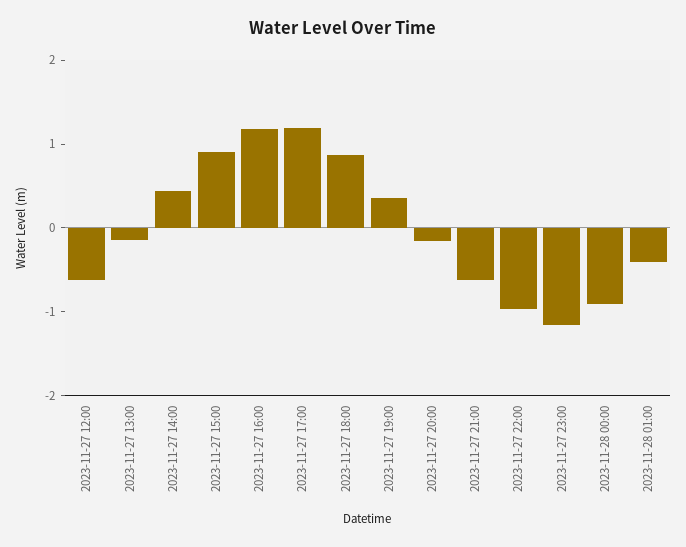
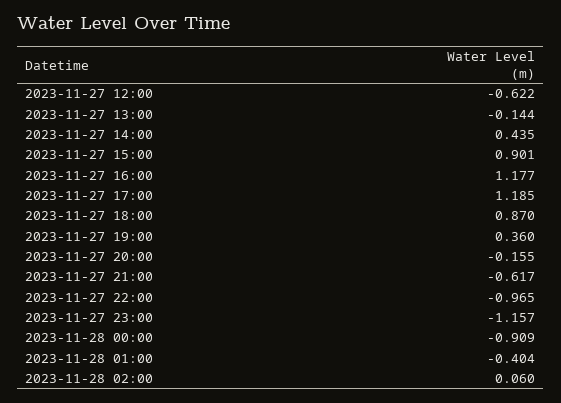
2023-11-28 02:00: none -> 0.06

